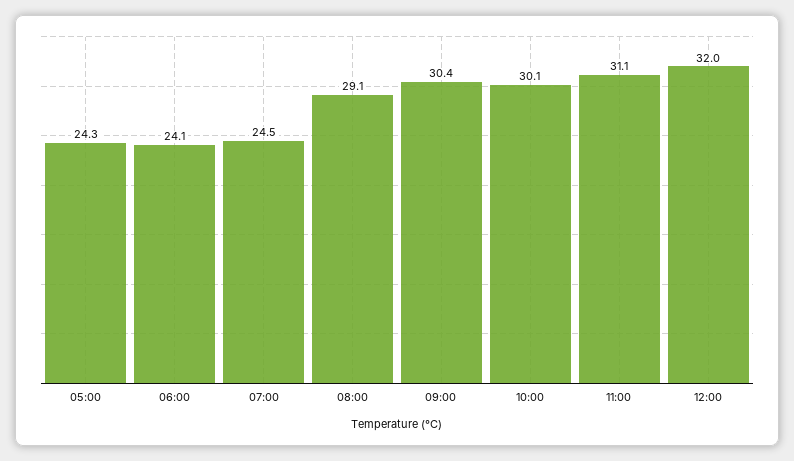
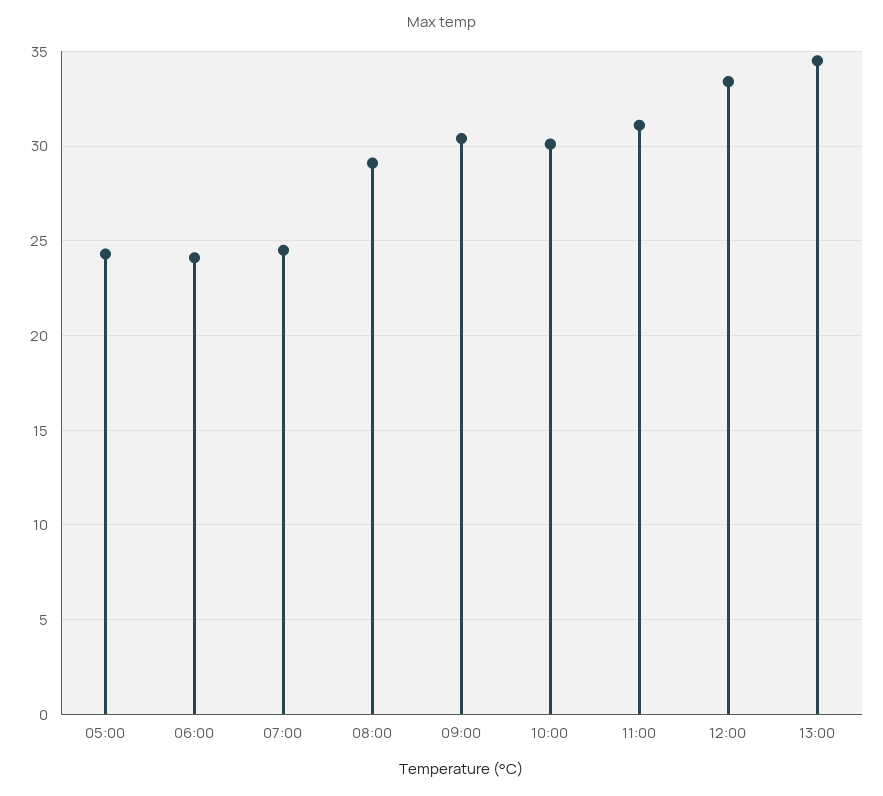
12:00: 32 -> 33.5
13:00: none -> 34.5

